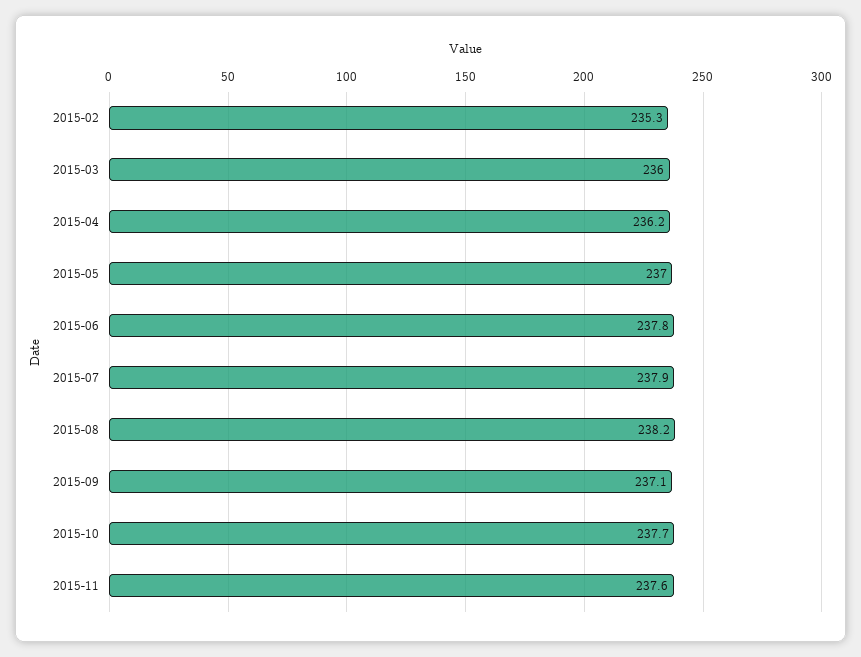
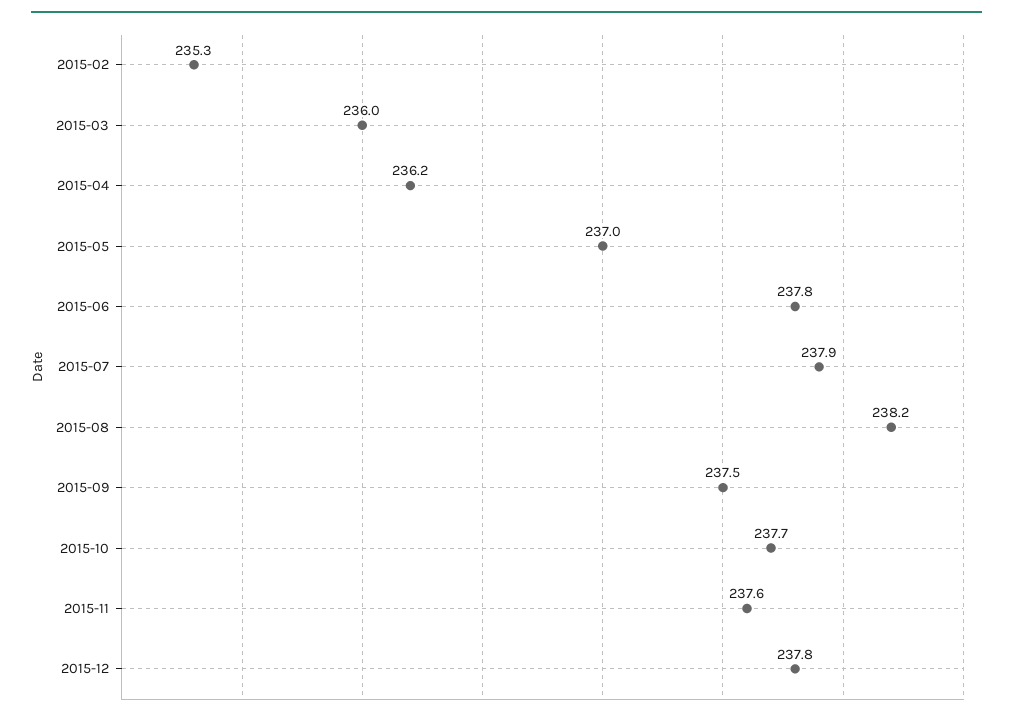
2015-09: 237.1 -> 237.5
2015-12: none -> 237.8

